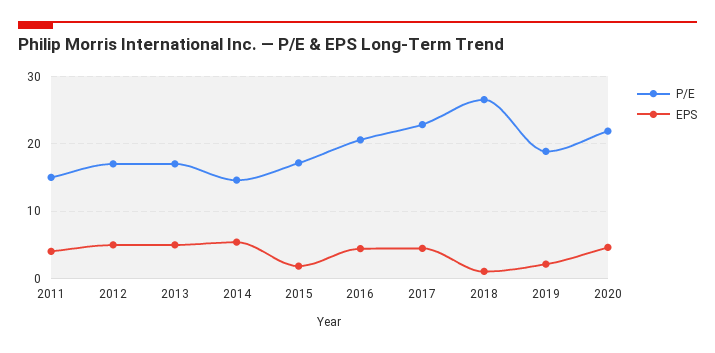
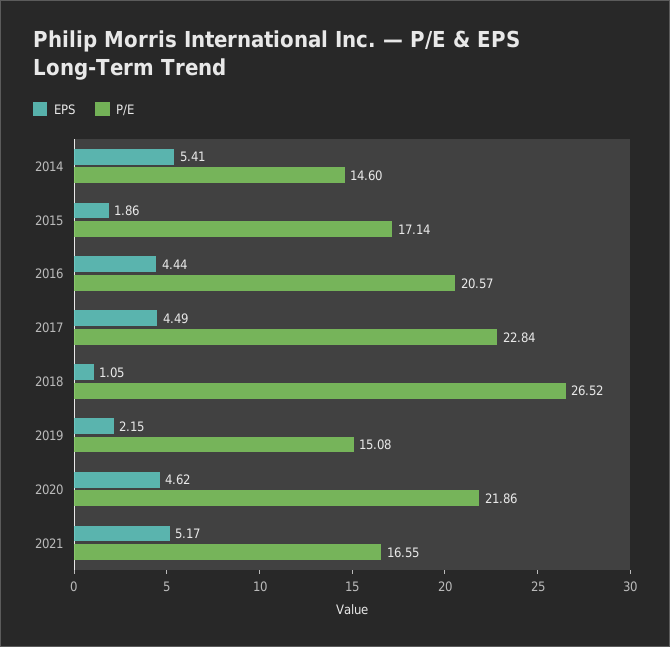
P/E, 2011: 15 -> none
EPS, 2011: 4 -> none
P/E, 2012: 17 -> none
EPS, 2012: 5 -> none
P/E, 2013: 17 -> none
EPS, 2013: 5 -> none
P/E, 2019: 19 -> 15.08
EPS, 2021: none -> 5.17
P/E, 2021: none -> 16.55

